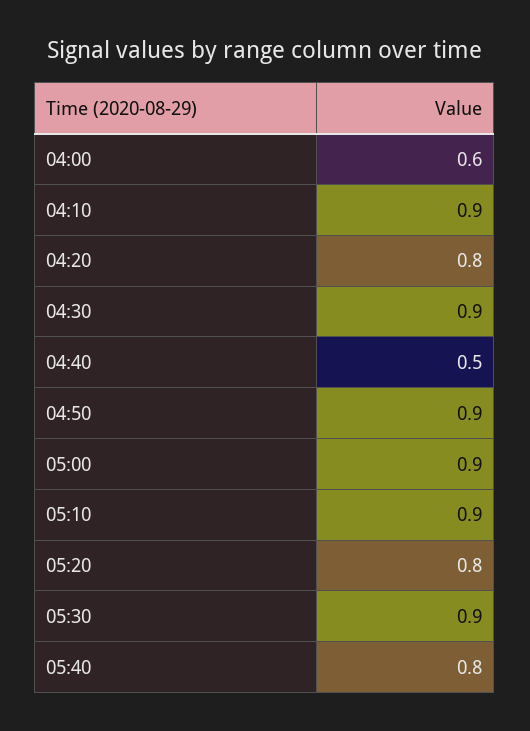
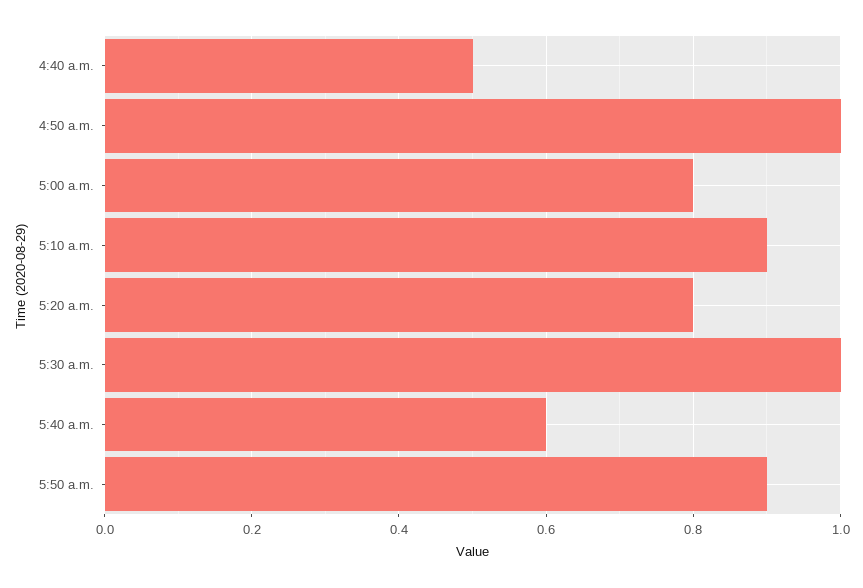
04:00: 0.6 -> none
04:10: 0.9 -> none
04:20: 0.8 -> none
04:30: 0.9 -> none
04:50: 0.9 -> 1
05:00: 0.9 -> 0.8
05:30: 0.9 -> 1
05:40: 0.8 -> 0.6
5:50 a.m.: none -> 0.9

